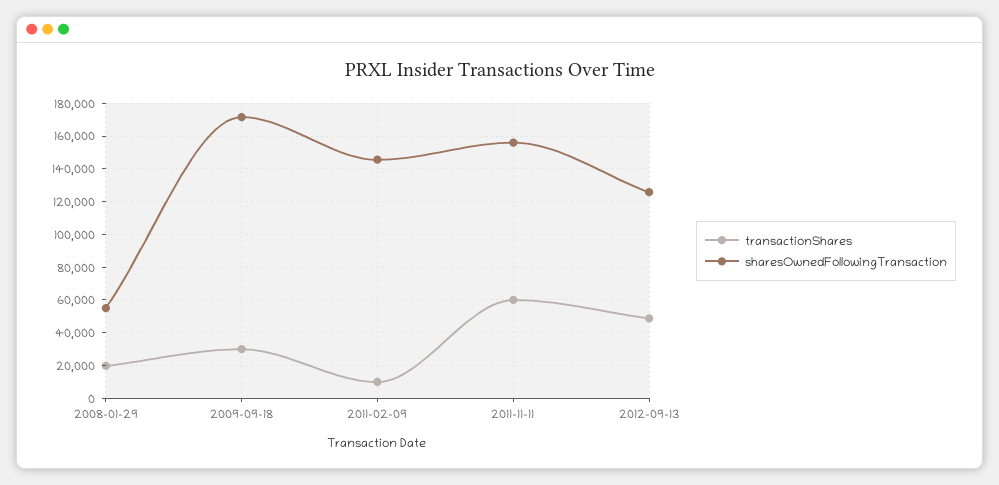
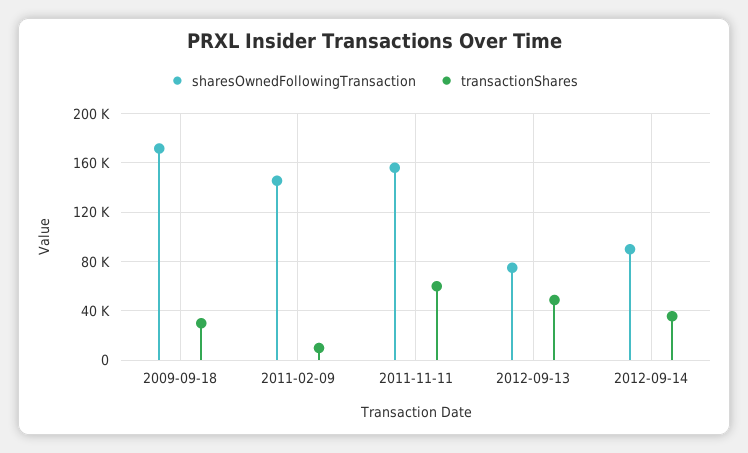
transactionShares, 2008-01-29: 20000 -> none
sharesOwnedFollowingTransaction, 2008-01-29: 55000 -> none
sharesOwnedFollowingTransaction, 2012-09-13: 125000 -> 75000
sharesOwnedFollowingTransaction, 2012-09-14: none -> 90000
transactionShares, 2012-09-14: none -> 35000

